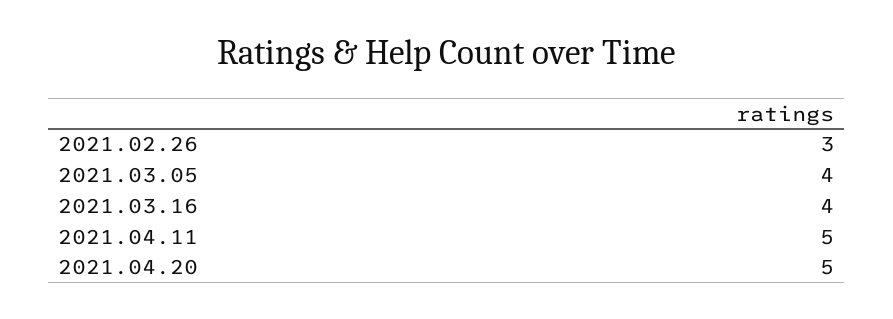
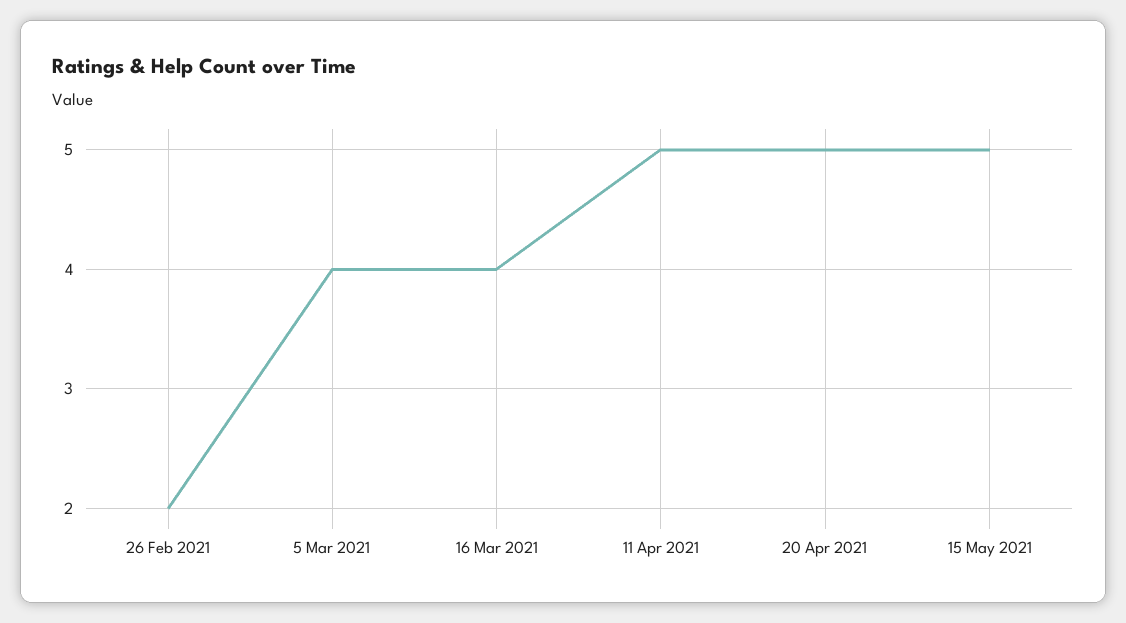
2021.02.26: 3 -> 2
15 May 2021: none -> 5

